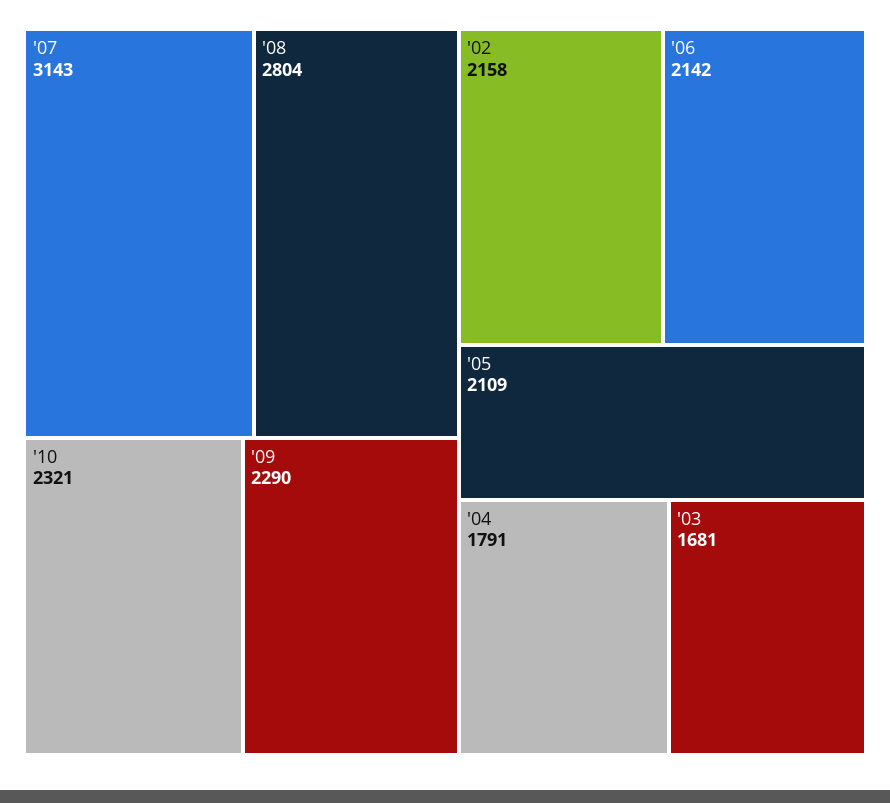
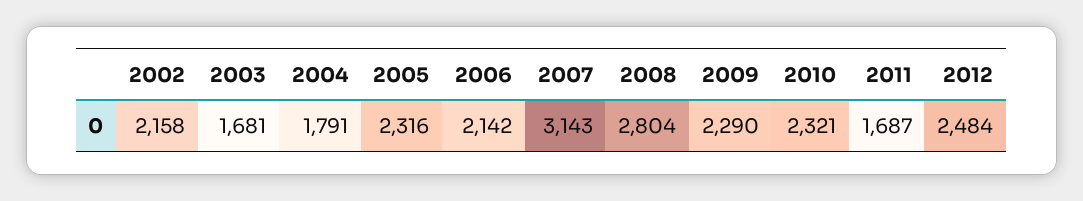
'05: 2109 -> 2316
2011: none -> 1687
2012: none -> 2484

